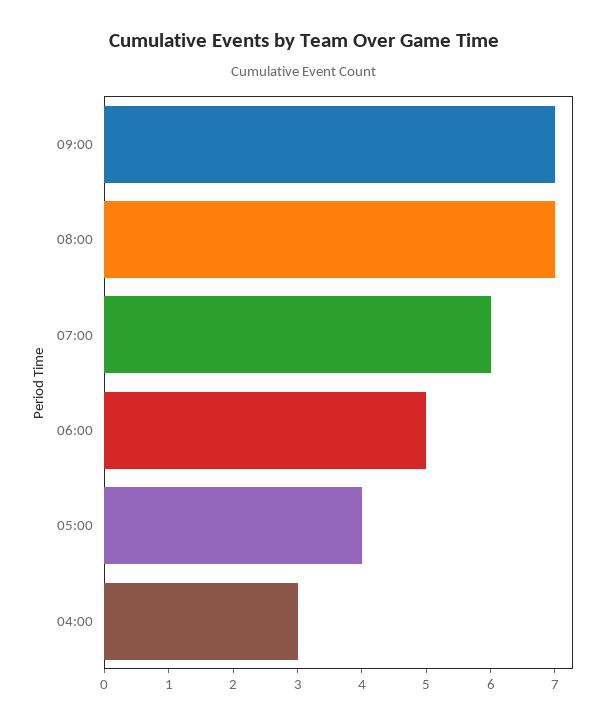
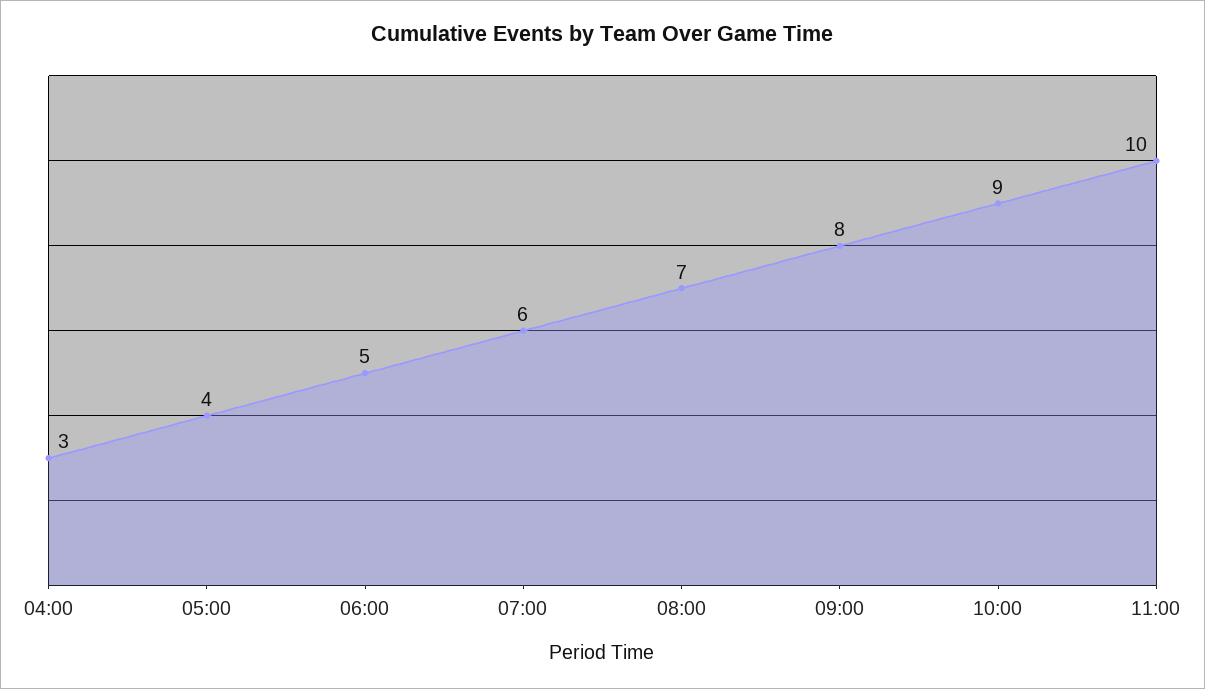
09:00: 7 -> 8
10:00: none -> 9
11:00: none -> 10

